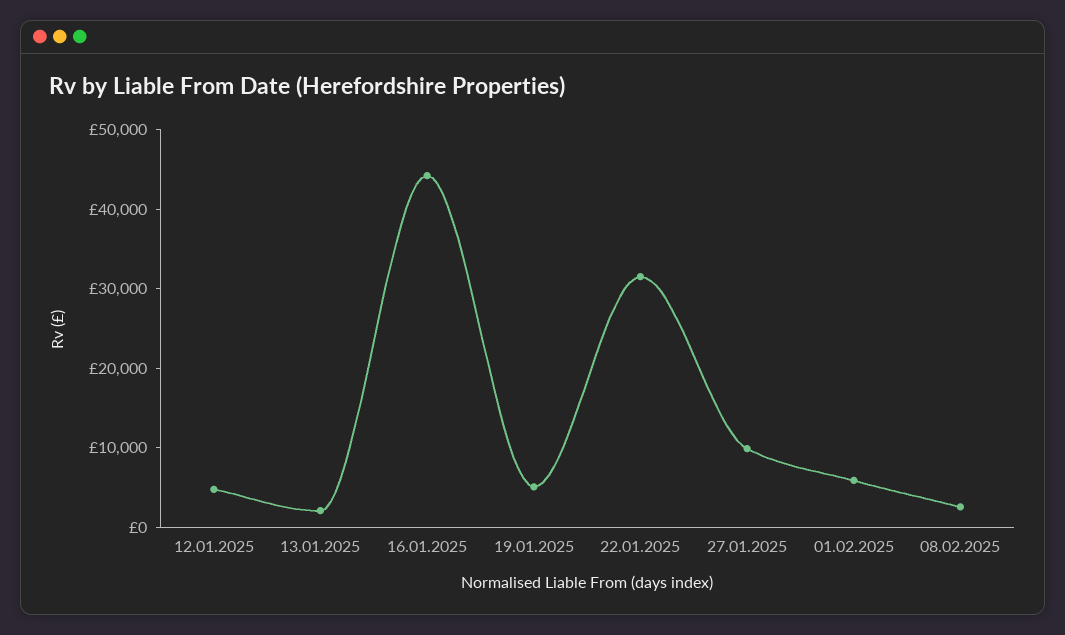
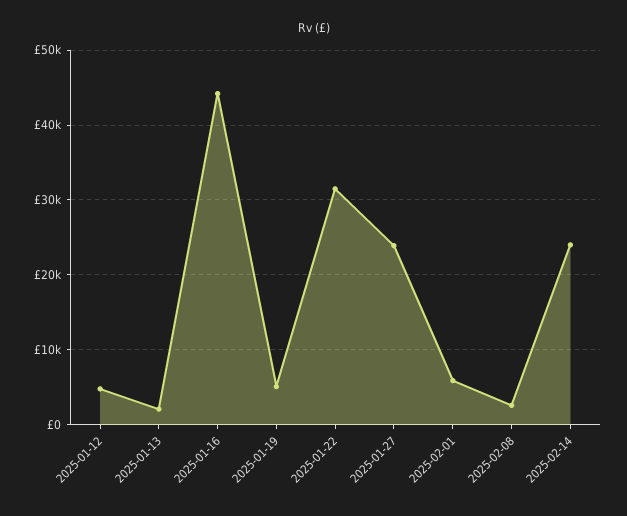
27.01.2025: 10000 -> 24000
2025-02-14: none -> 24000

